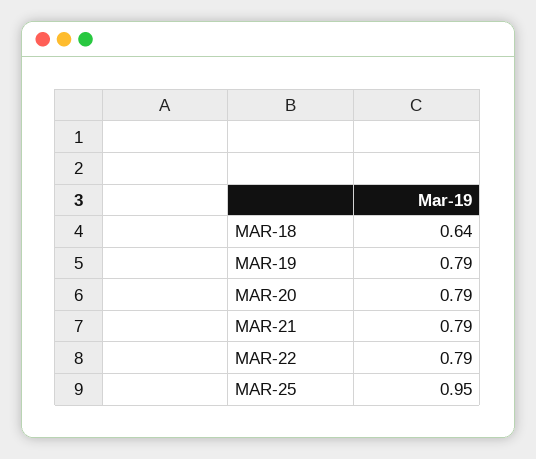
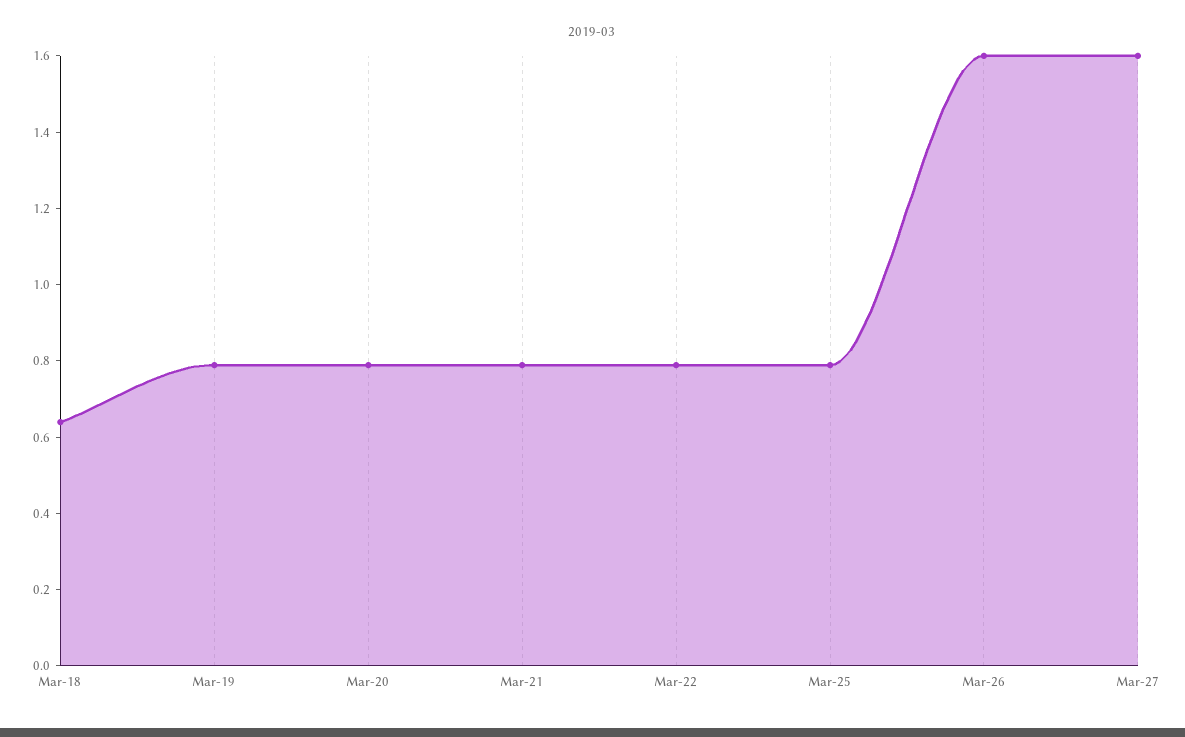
MAR-25: 0.95 -> 0.8
Mar-26: none -> 1.6
Mar-27: none -> 1.6

